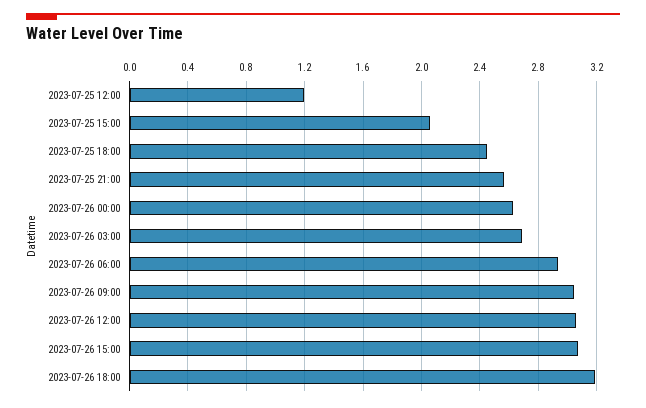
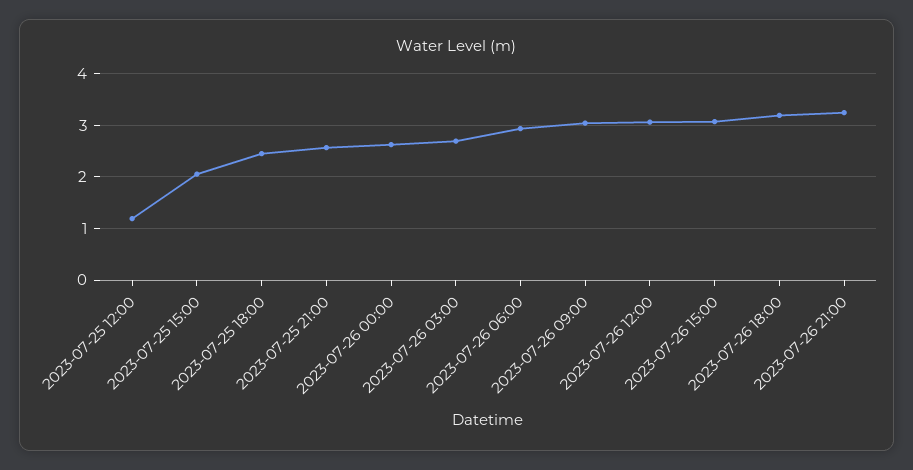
2023-07-26 21:00: none -> 3.2

